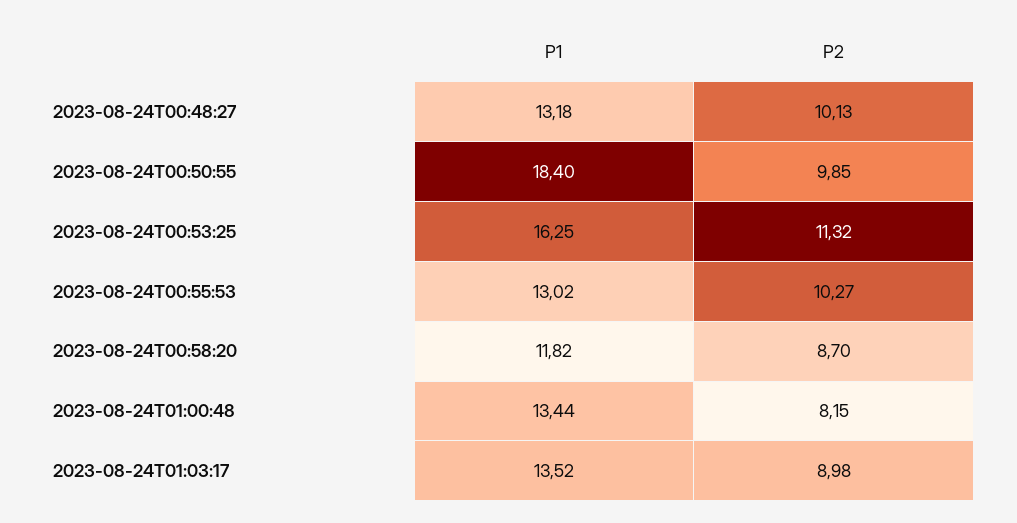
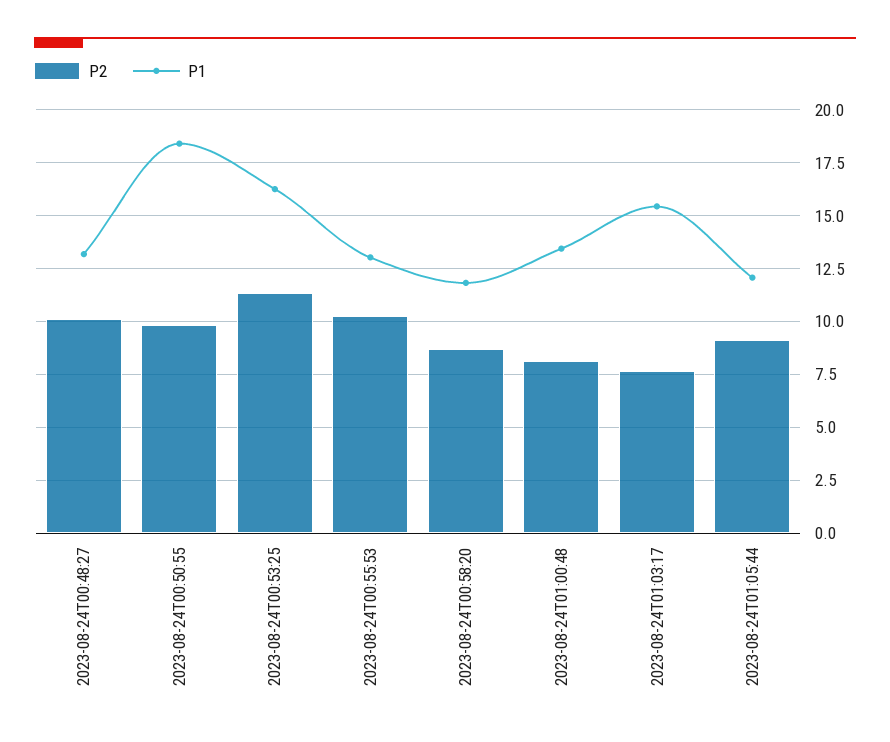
P1, 2023-08-24T01:03:17: 13.52 -> 15.5
P2, 2023-08-24T01:03:17: 8.98 -> 7.5
P2, 2023-08-24T01:05:44: none -> 9
P1, 2023-08-24T01:05:44: none -> 12

